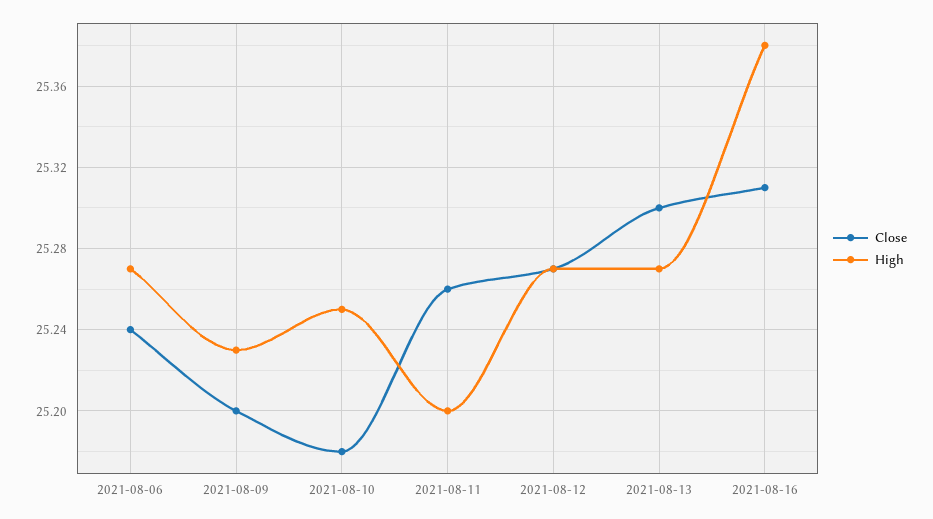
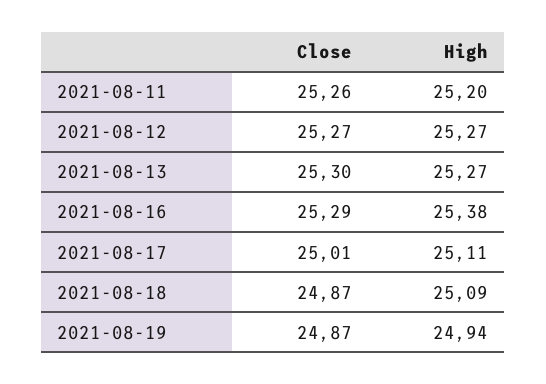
Close, 2021-08-06: 25.24 -> none
High, 2021-08-06: 25.27 -> none
Close, 2021-08-09: 25.2 -> none
High, 2021-08-09: 25.23 -> none
Close, 2021-08-10: 25.18 -> none
High, 2021-08-10: 25.25 -> none
Close, 2021-08-16: 25.31 -> 25.29
Close, 2021-08-17: none -> 25.01
High, 2021-08-17: none -> 25.11
Close, 2021-08-18: none -> 24.87
High, 2021-08-18: none -> 25.09
Close, 2021-08-19: none -> 24.87
High, 2021-08-19: none -> 24.94

